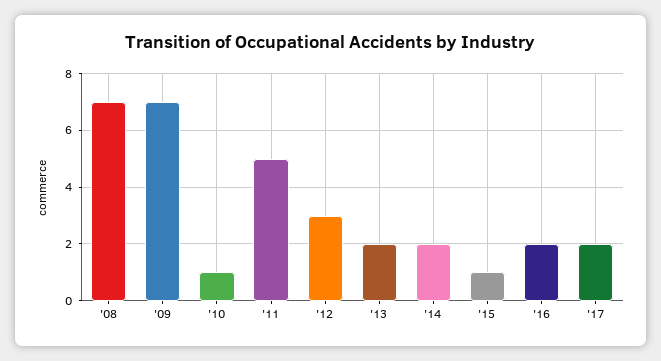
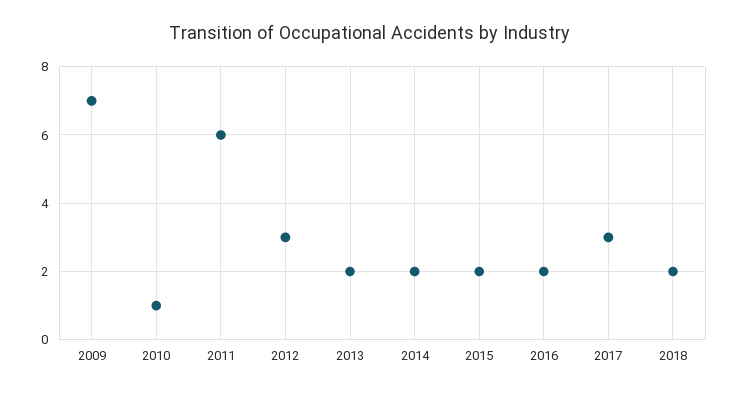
'08: 7 -> none
'11: 5 -> 6
'15: 1 -> 2
'17: 2 -> 3
2018: none -> 2

